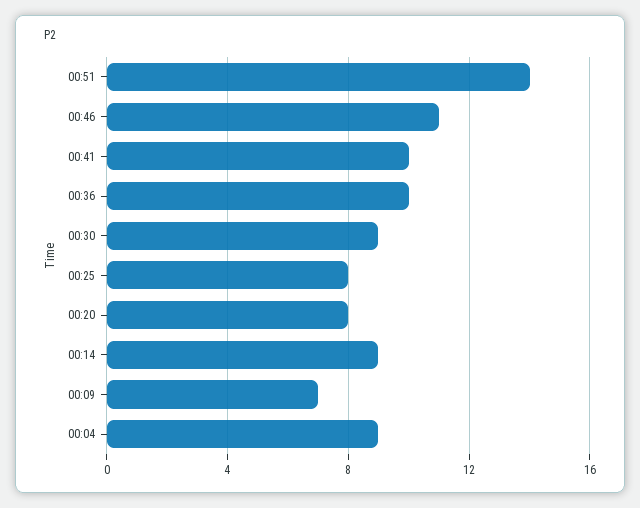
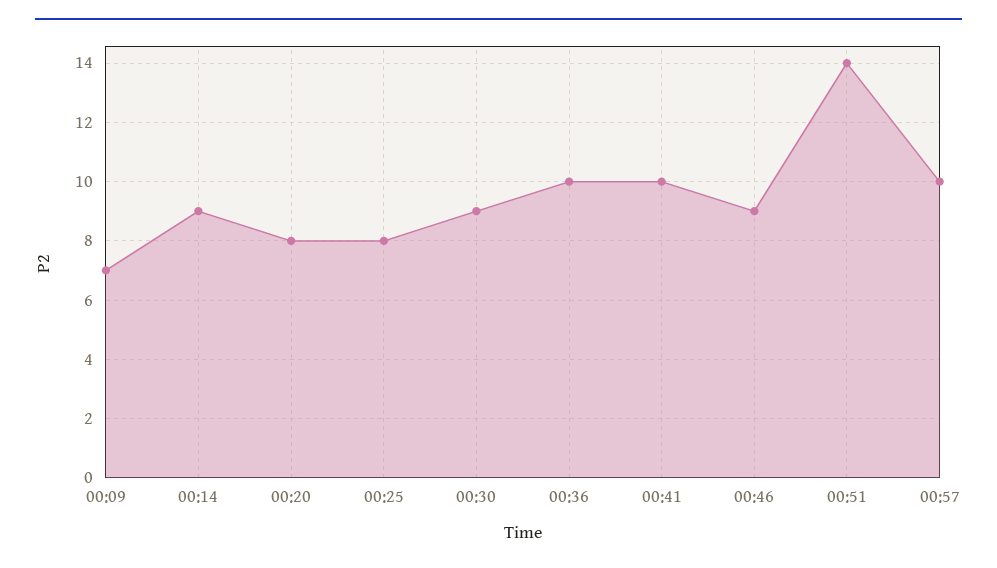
00:46: 11 -> 9
00:04: 9 -> none
00:57: none -> 10

